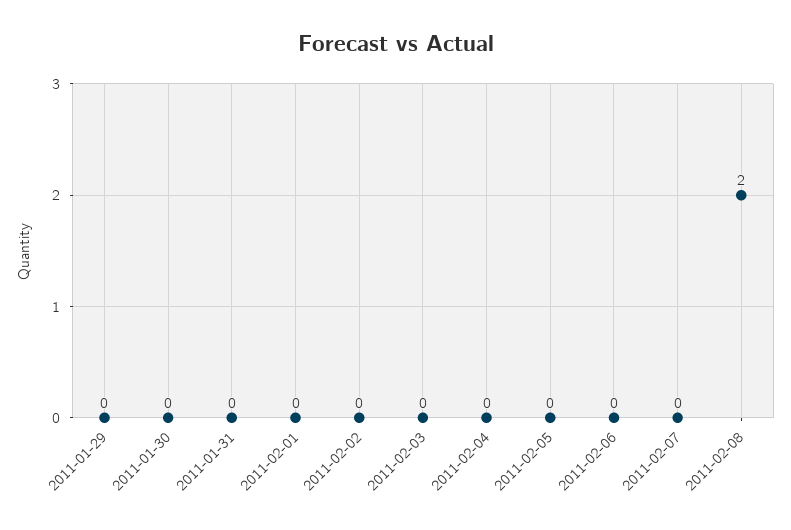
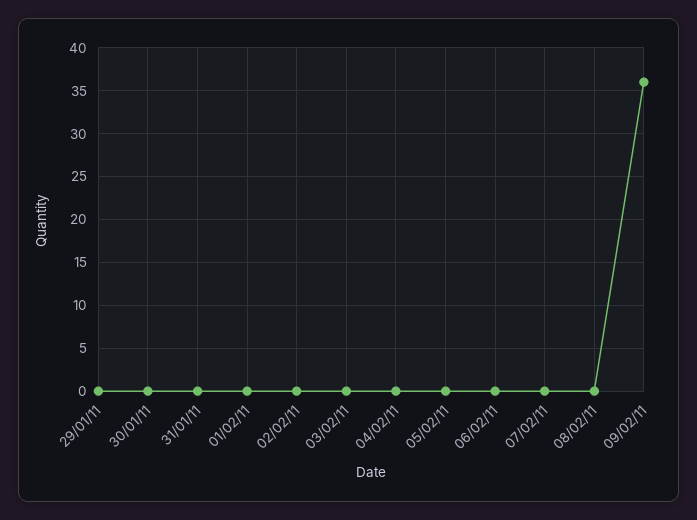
2011-02-08: 2 -> 0
09/02/11: none -> 36

